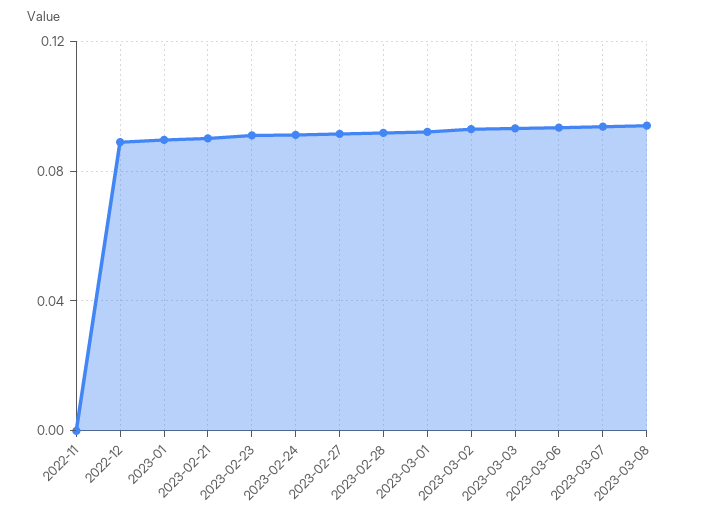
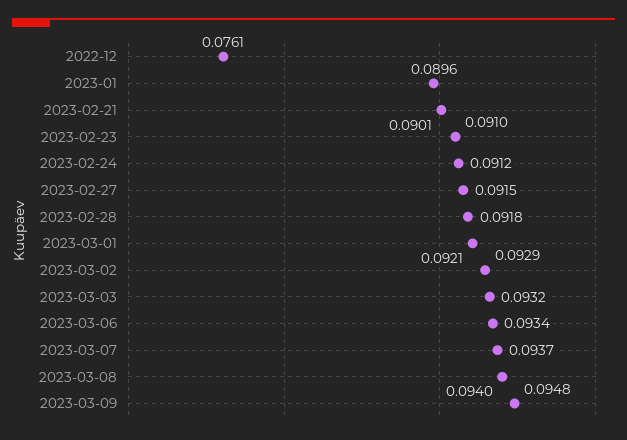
2022-11: 0 -> none
2022-12: 0.09 -> 0.0761
2023-03-09: none -> 0.0948

